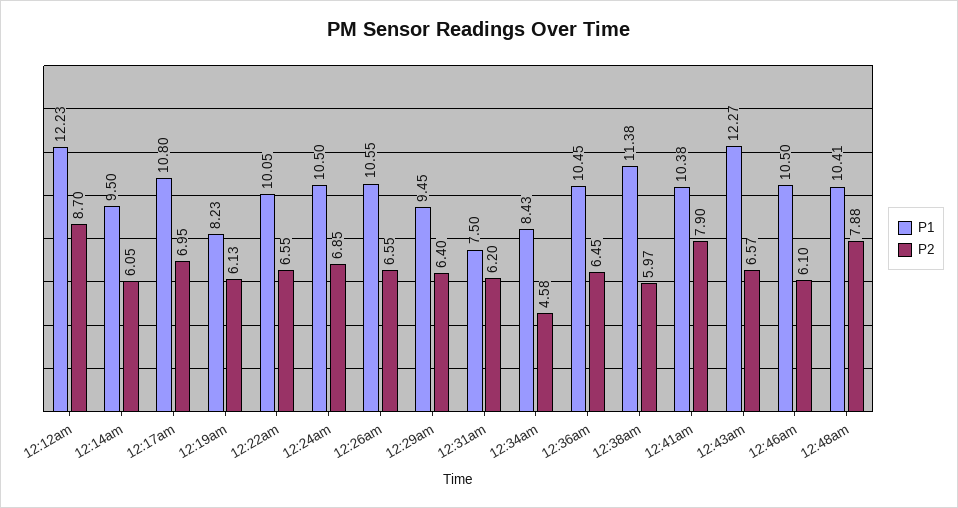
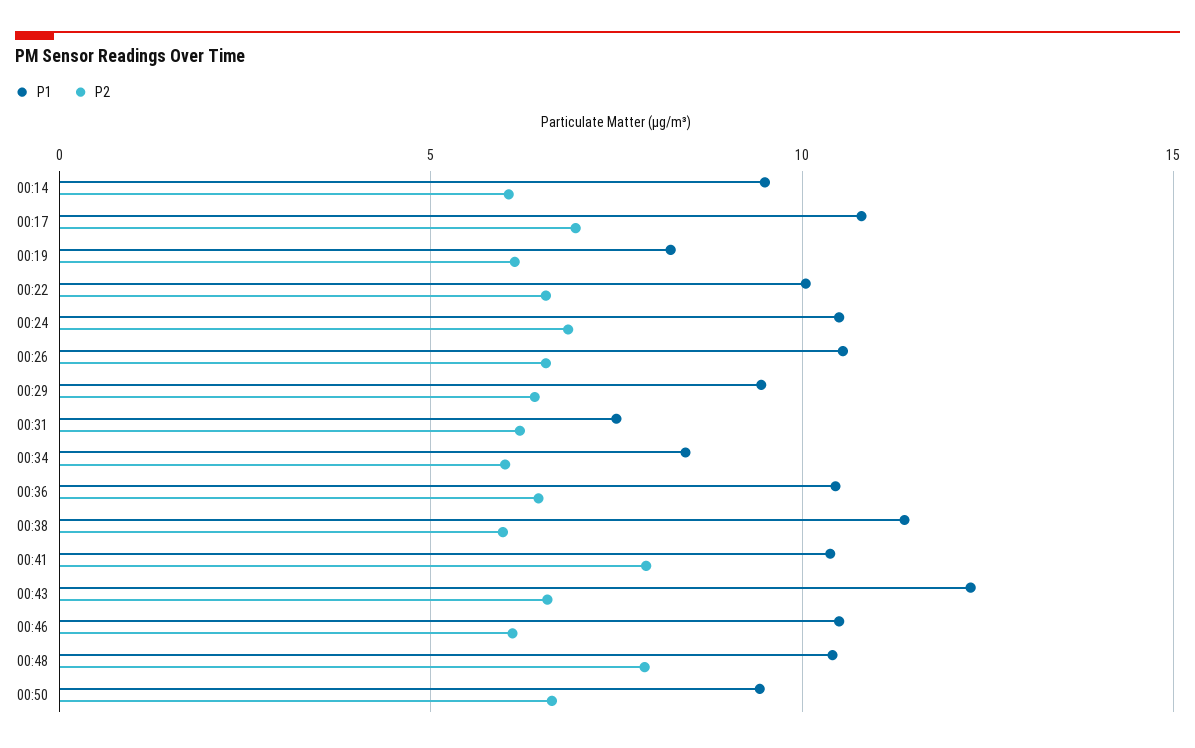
P1, 12:12am: 12.23 -> none
P2, 12:12am: 8.7 -> none
P2, 12:34am: 4.58 -> 6
P1, 00:50: none -> 9.5
P2, 00:50: none -> 6.5

